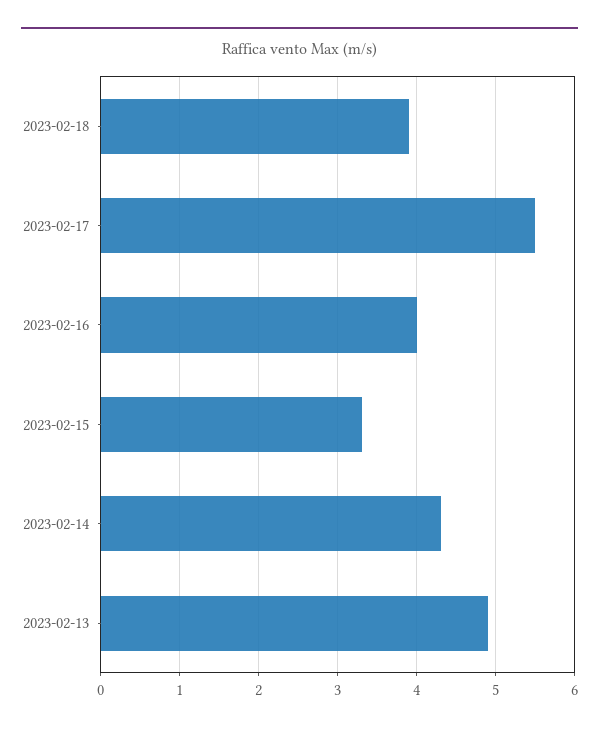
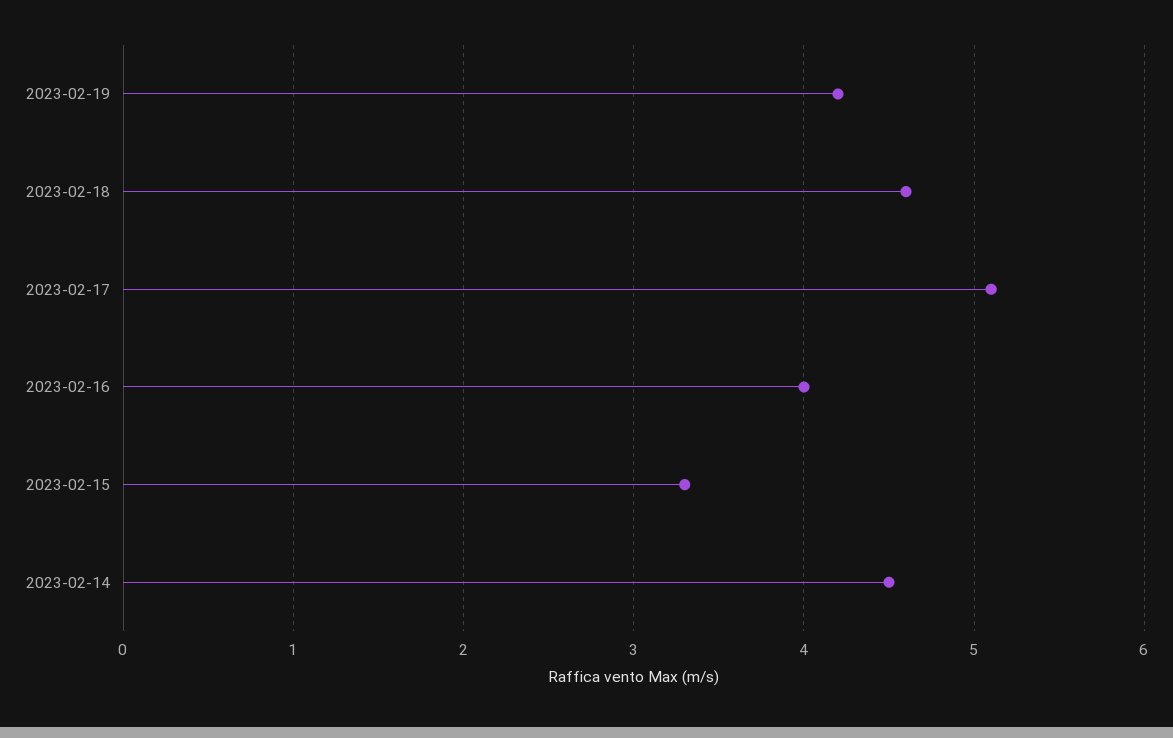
2023-02-18: 3.9 -> 4.6
2023-02-17: 5.5 -> 5.1
2023-02-14: 4.3 -> 4.5
2023-02-13: 4.9 -> none
2023-02-19: none -> 4.2

